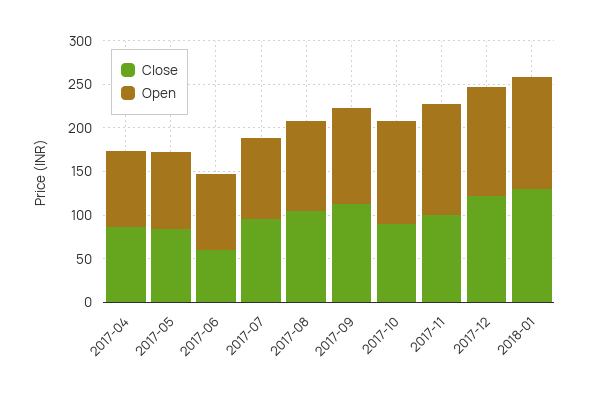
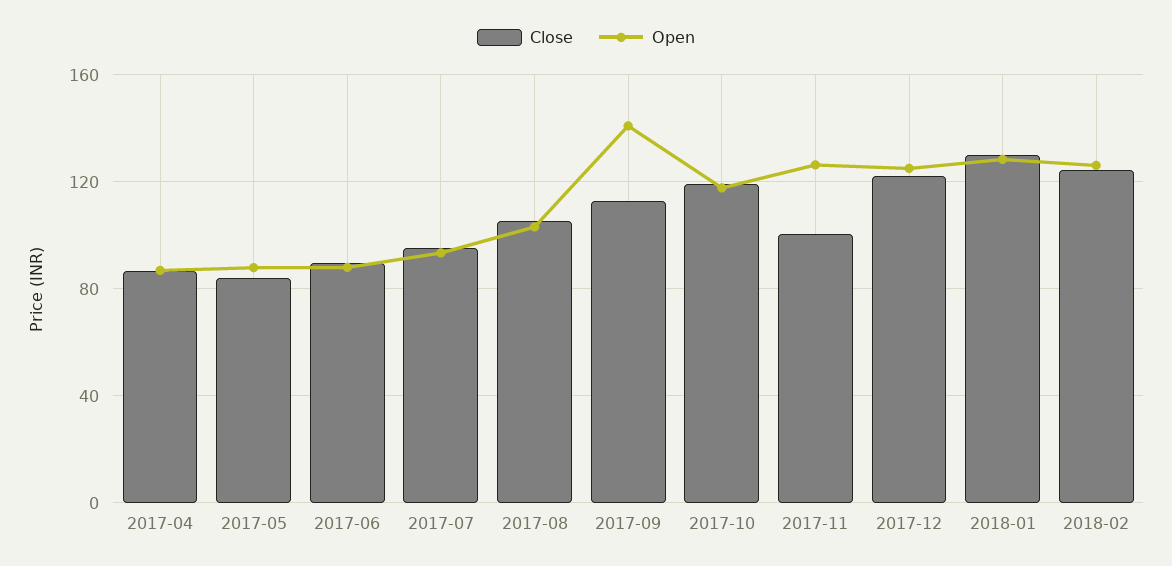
Close, 2017-06: 60 -> 90
Open, 2017-09: 110 -> 140
Close, 2017-10: 90 -> 120
Close, 2018-02: none -> 125
Open, 2018-02: none -> 125

